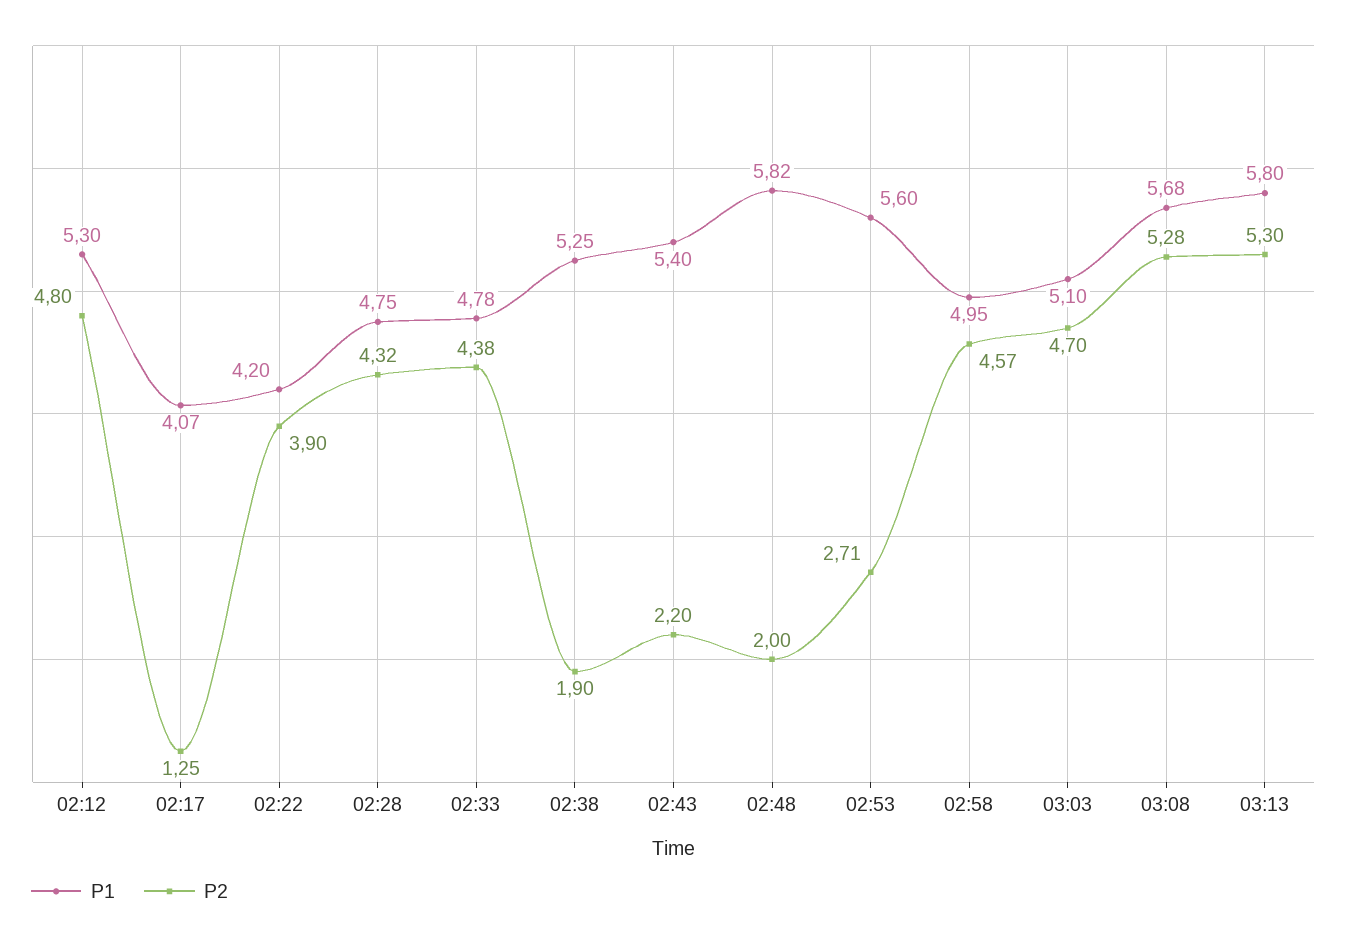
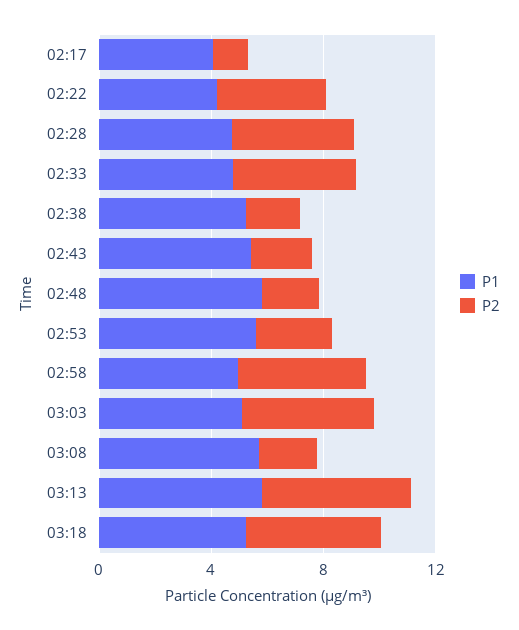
P1, 02:12: 5.3 -> none
P2, 02:12: 4.8 -> none
P2, 03:08: 5.28 -> 2
P1, 03:18: none -> 5
P2, 03:18: none -> 5

